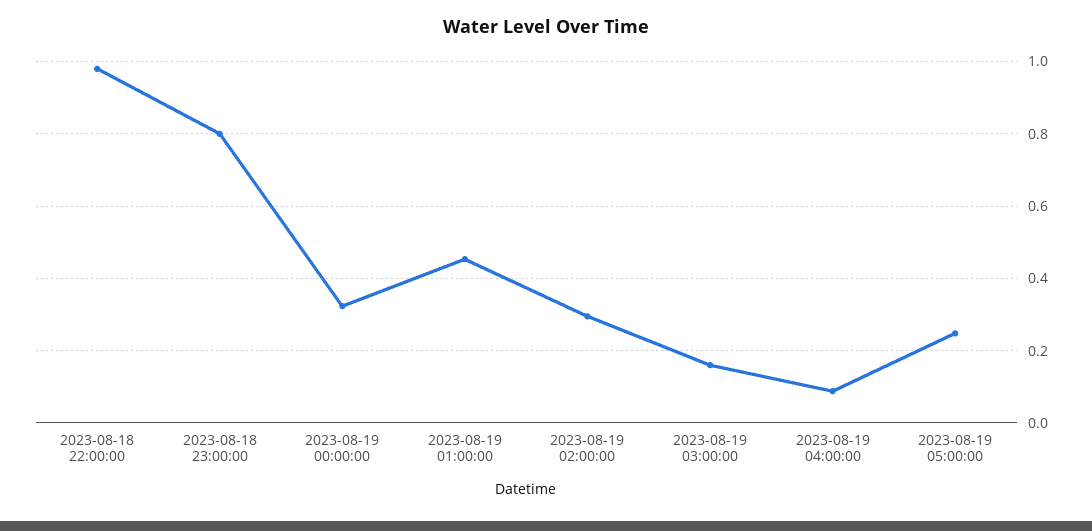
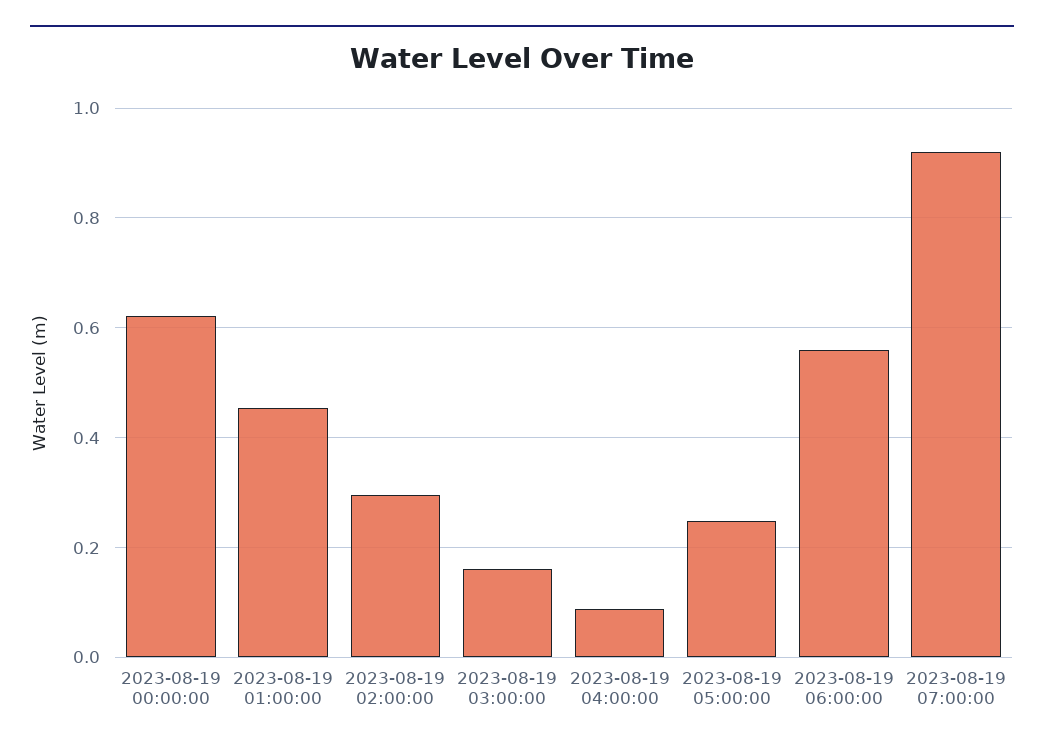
2023-08-18 22:00:00: 0.98 -> none
2023-08-18 23:00:00: 0.8 -> none
2023-08-19 00:00:00: 0.32 -> 0.62
2023-08-19 06:00:00: none -> 0.56
2023-08-19 07:00:00: none -> 0.92

